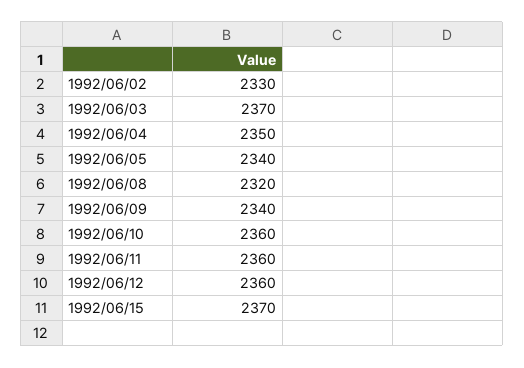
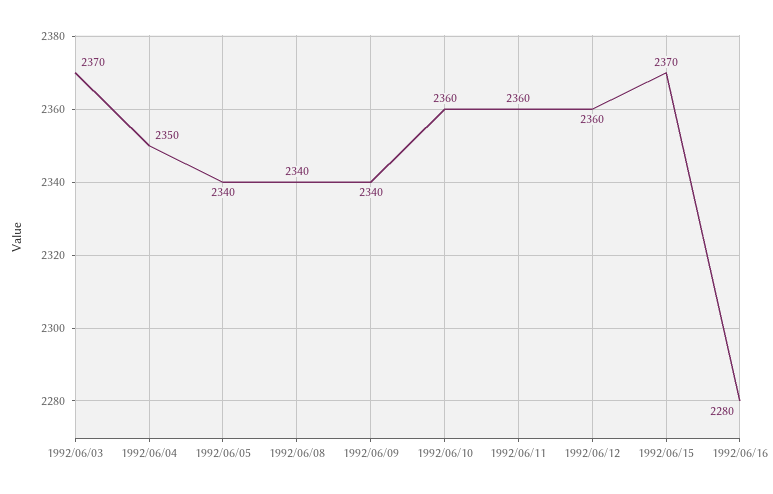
1992/06/02: 2330 -> none
1992/06/08: 2320 -> 2340
1992/06/16: none -> 2280

